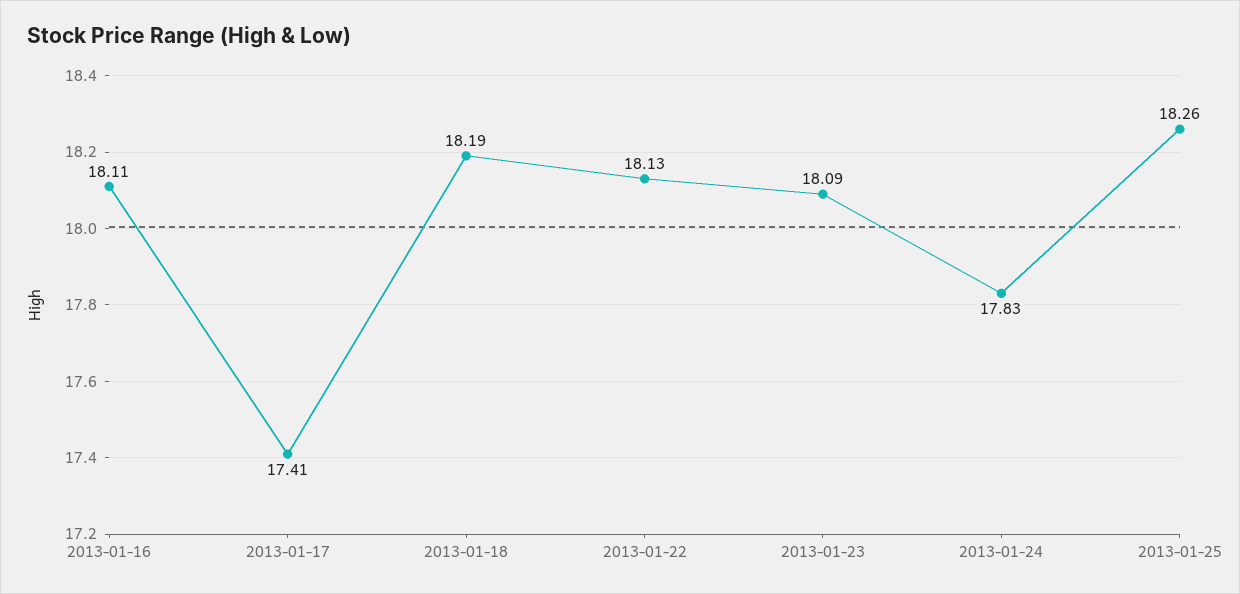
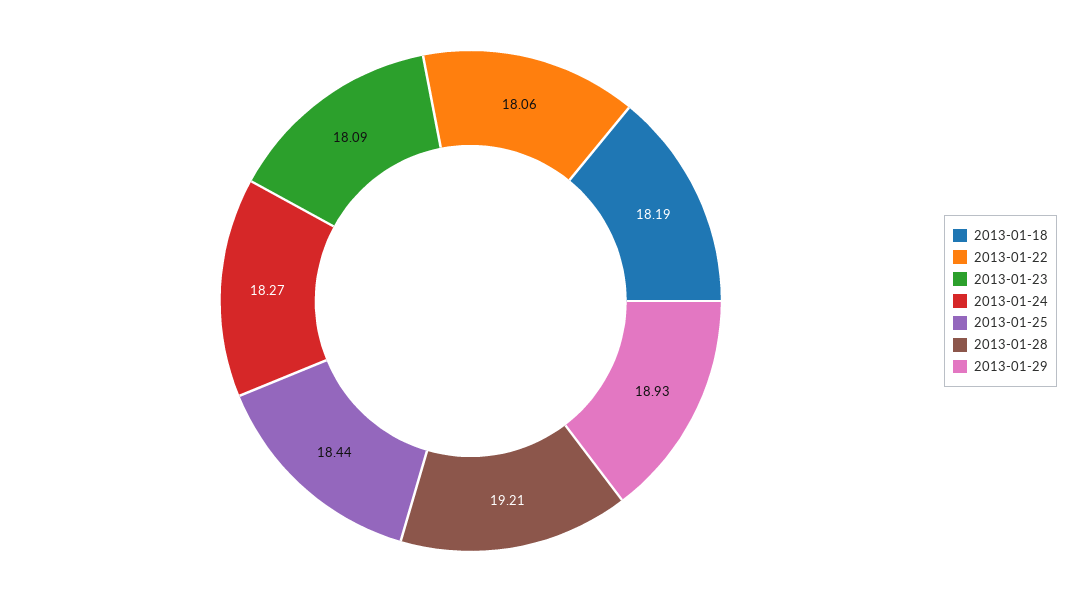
2013-01-16: 18.11 -> none
2013-01-17: 17.41 -> none
2013-01-22: 18.13 -> 18.06
2013-01-24: 17.83 -> 18.27
2013-01-25: 18.26 -> 18.44
2013-01-28: none -> 19.21
2013-01-29: none -> 18.93

